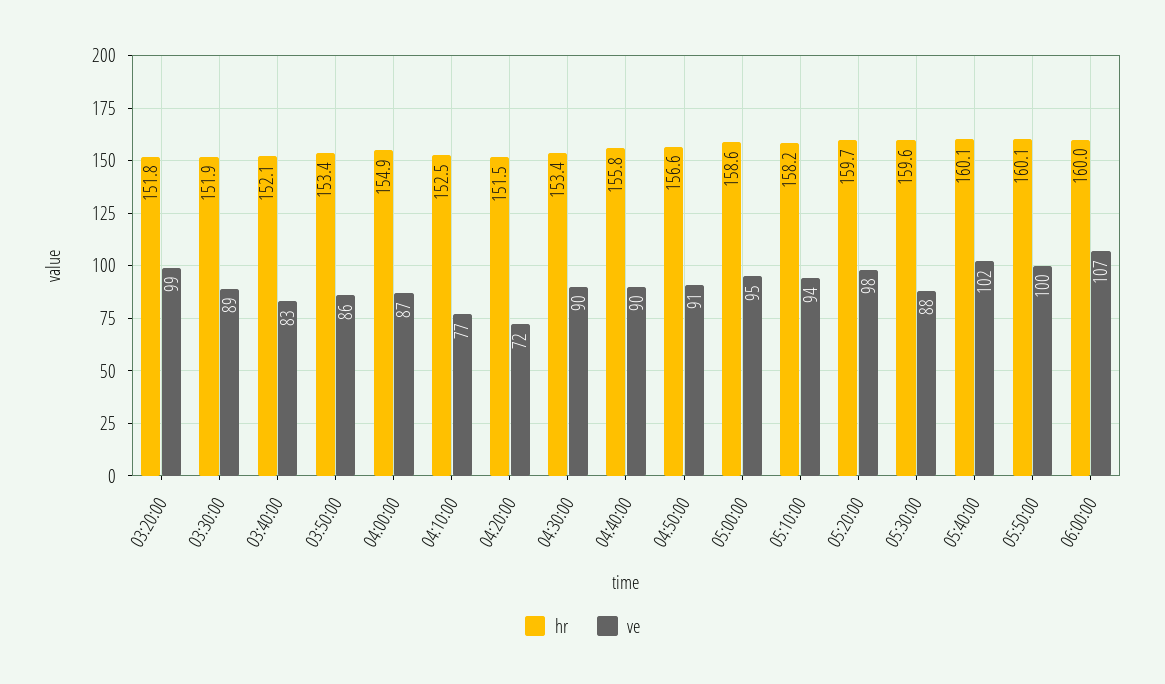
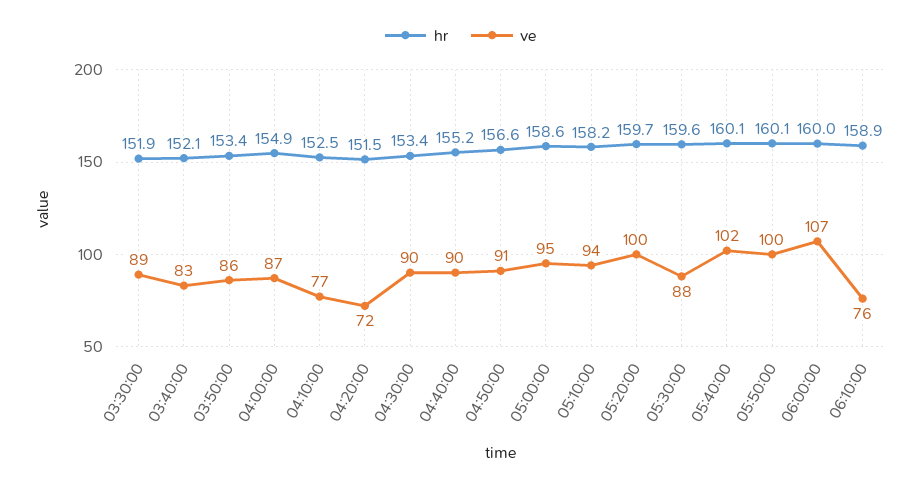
hr, 03:20:00: 151.8 -> none
ve, 03:20:00: 99 -> none
hr, 04:40:00: 155.8 -> 155.2
ve, 05:20:00: 98 -> 100
hr, 06:10:00: none -> 158.9
ve, 06:10:00: none -> 76

